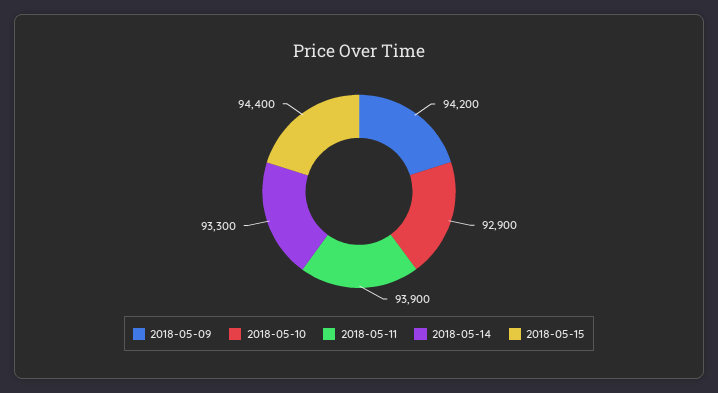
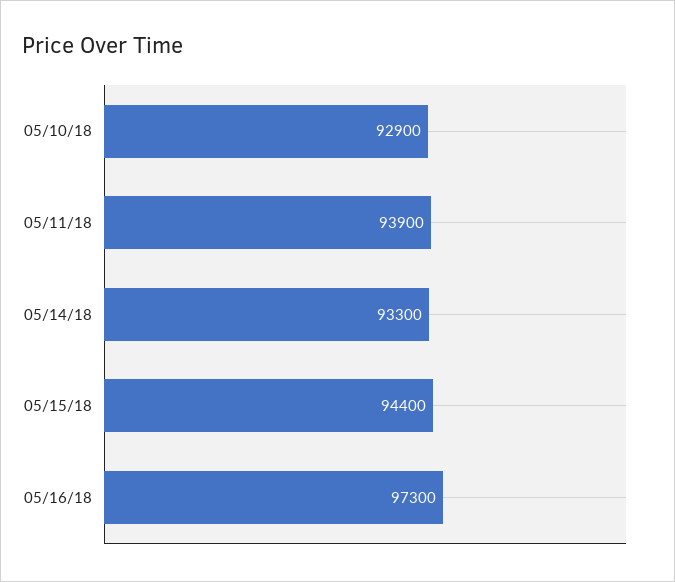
2018-05-09: 94200 -> none
05/16/18: none -> 97300

